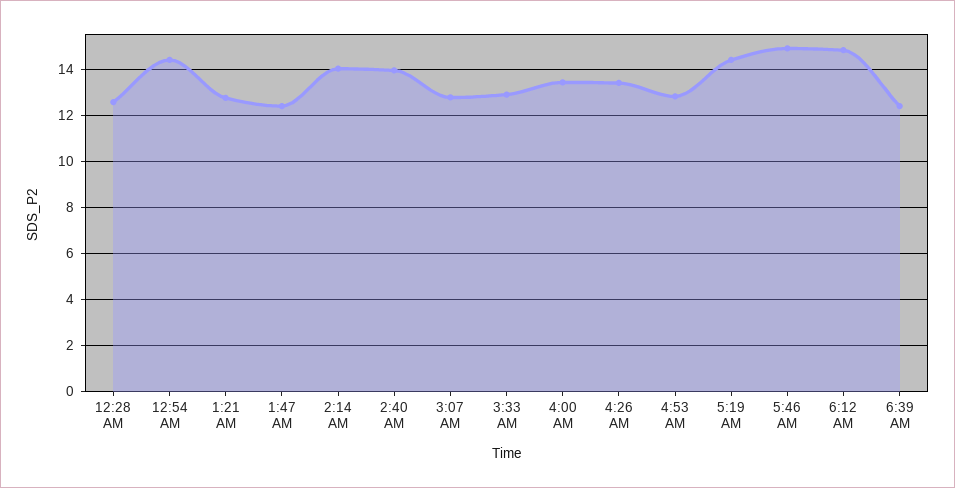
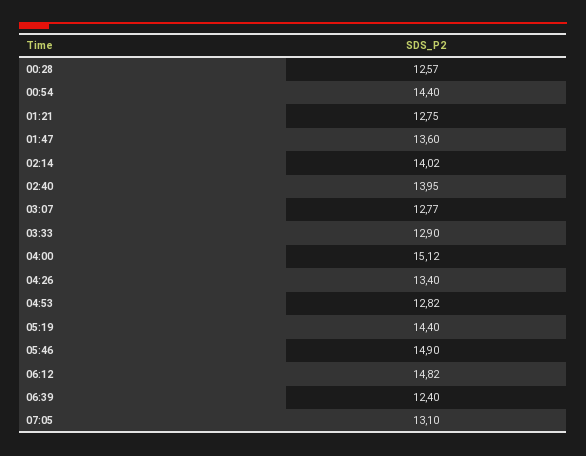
1:47 AM: 12.5 -> 13.6
4:00 AM: 13.5 -> 15.12
07:05: none -> 13.1

